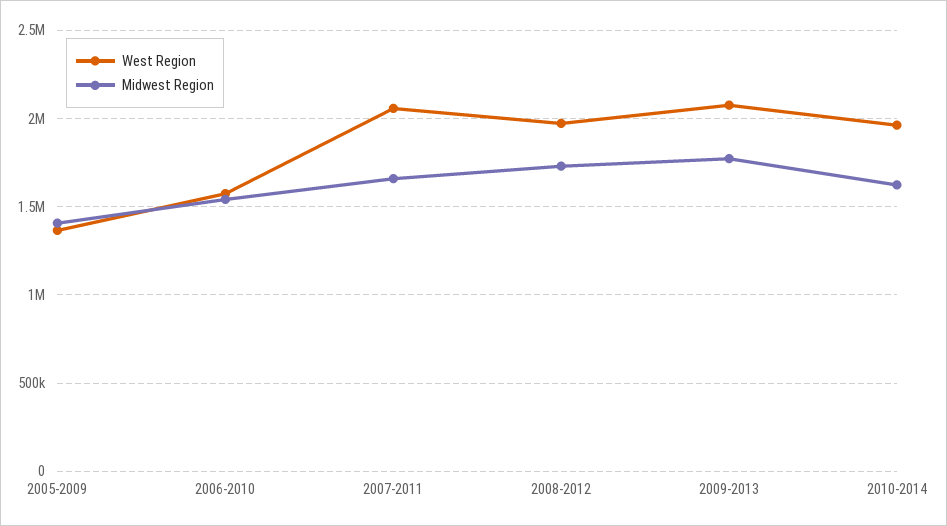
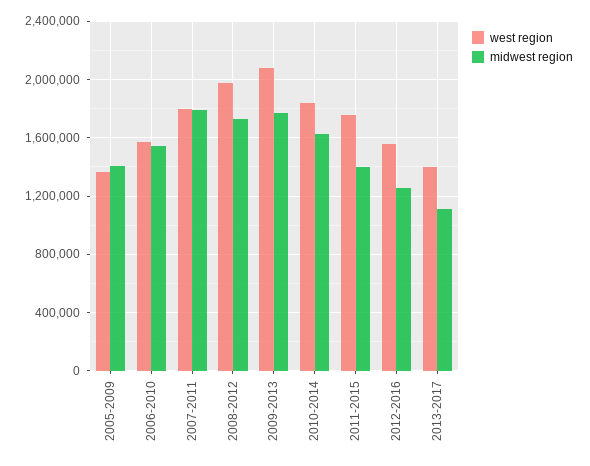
West Region, 2007-2011: 2050000 -> 1800000
Midwest Region, 2007-2011: 1650000 -> 1800000
West Region, 2010-2014: 1950000 -> 1850000
West Region, 2011-2015: none -> 1750000
Midwest Region, 2011-2015: none -> 1400000
West Region, 2012-2016: none -> 1550000
Midwest Region, 2012-2016: none -> 1250000
West Region, 2013-2017: none -> 1400000
Midwest Region, 2013-2017: none -> 1100000

